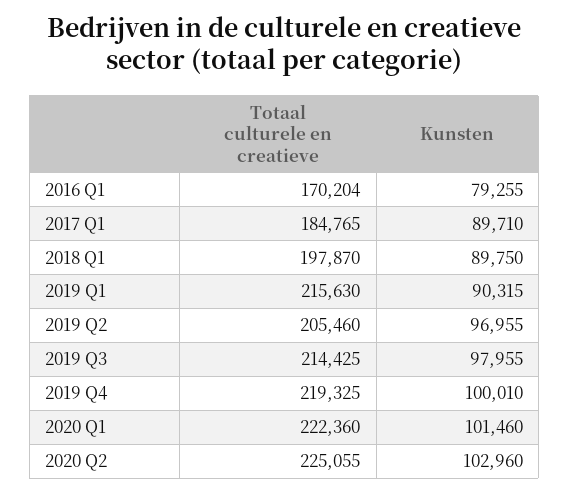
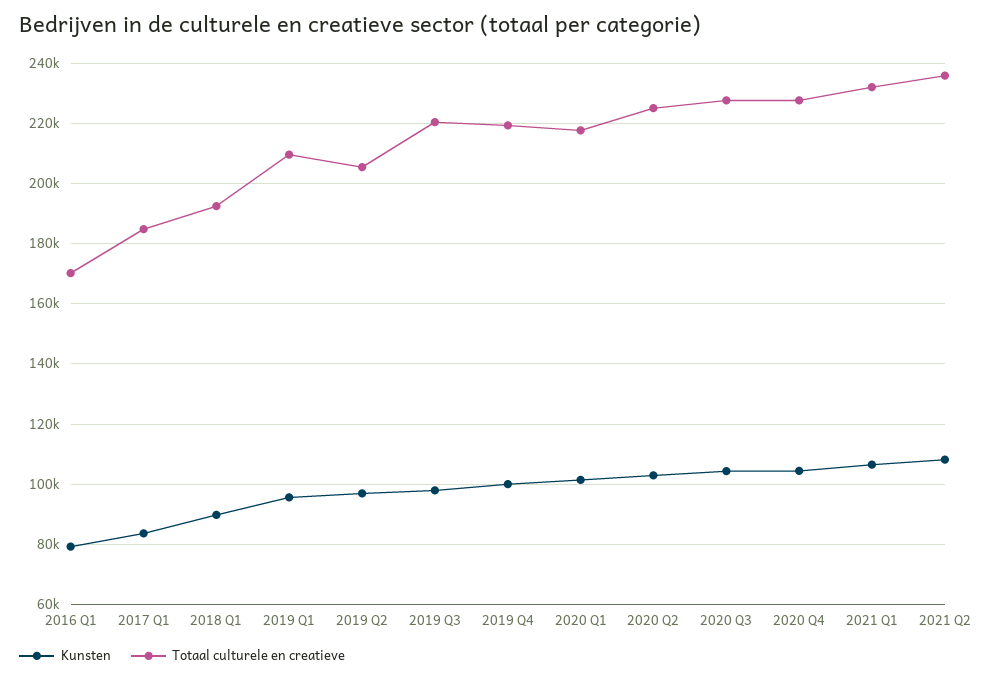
Kunsten, 2017 Q1: 89710 -> 84000
Totaal culturele en creatieve, 2018 Q1: 197870 -> 192000
Totaal culturele en creatieve, 2019 Q1: 215630 -> 210000
Kunsten, 2019 Q1: 90315 -> 96000
Totaal culturele en creatieve, 2019 Q3: 214425 -> 220000
Totaal culturele en creatieve, 2020 Q1: 222360 -> 218000
Kunsten, 2020 Q3: none -> 104000
Totaal culturele en creatieve, 2020 Q3: none -> 228000
Kunsten, 2020 Q4: none -> 104000
Totaal culturele en creatieve, 2020 Q4: none -> 228000
Kunsten, 2021 Q1: none -> 106000
Totaal culturele en creatieve, 2021 Q1: none -> 232000
Kunsten, 2021 Q2: none -> 108000
Totaal culturele en creatieve, 2021 Q2: none -> 236000

